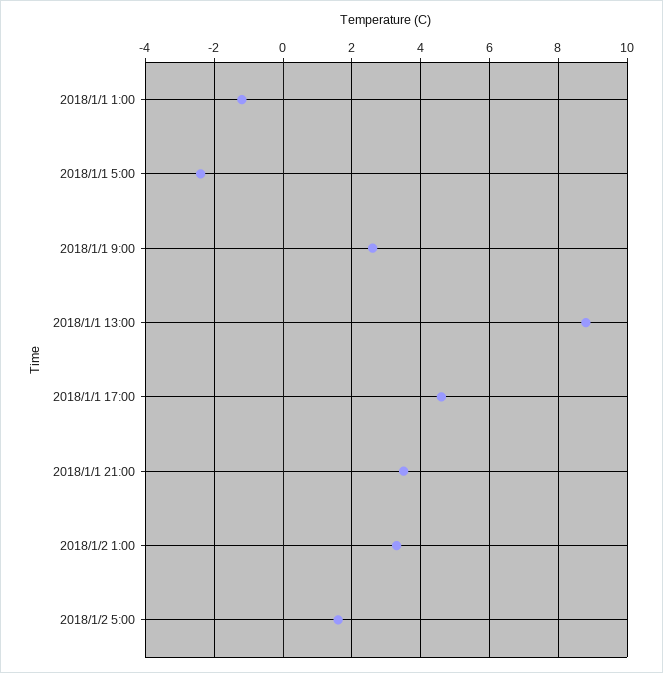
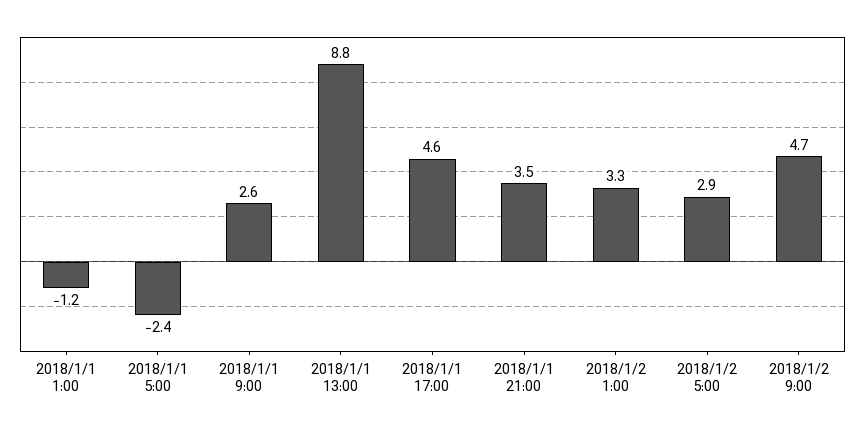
2018/1/2 5:00: 1.5 -> 2.9
2018/1/2 9:00: none -> 4.7

